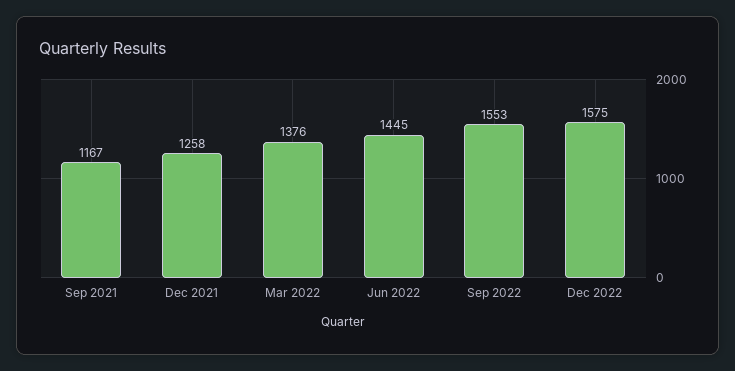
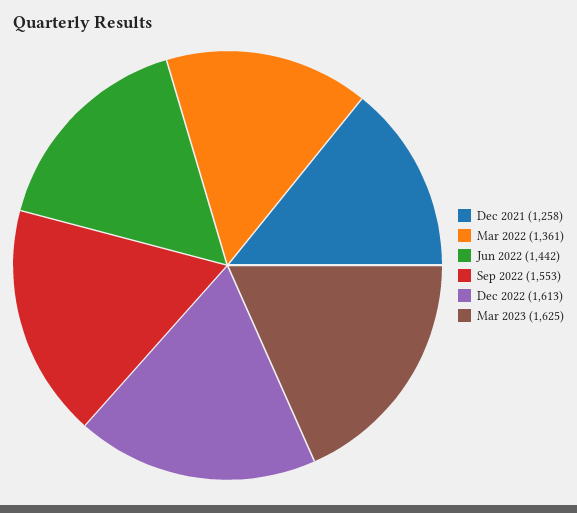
Sep 2021: 1167 -> none
Mar 2022: 1376 -> 1361
Jun 2022: 1445 -> 1442
Dec 2022: 1575 -> 1613
Mar 2023: none -> 1625

